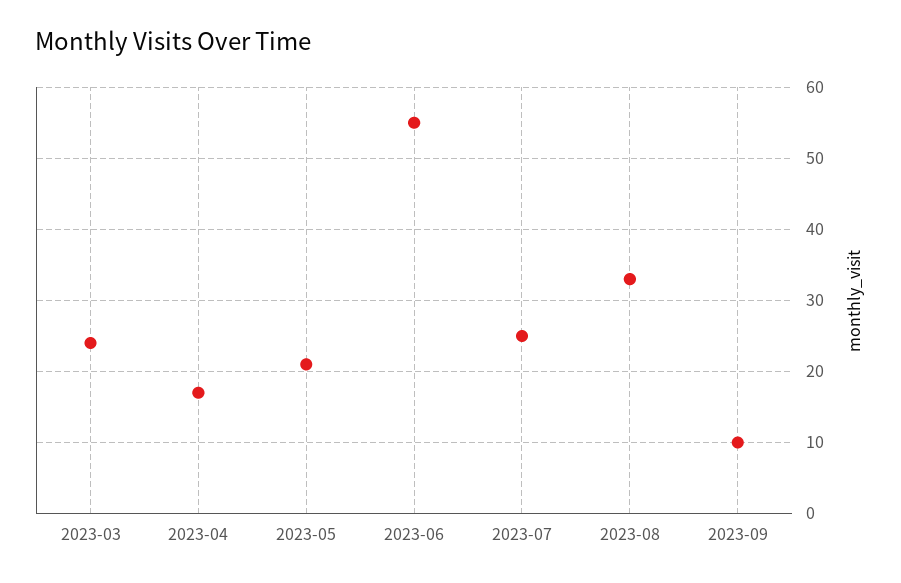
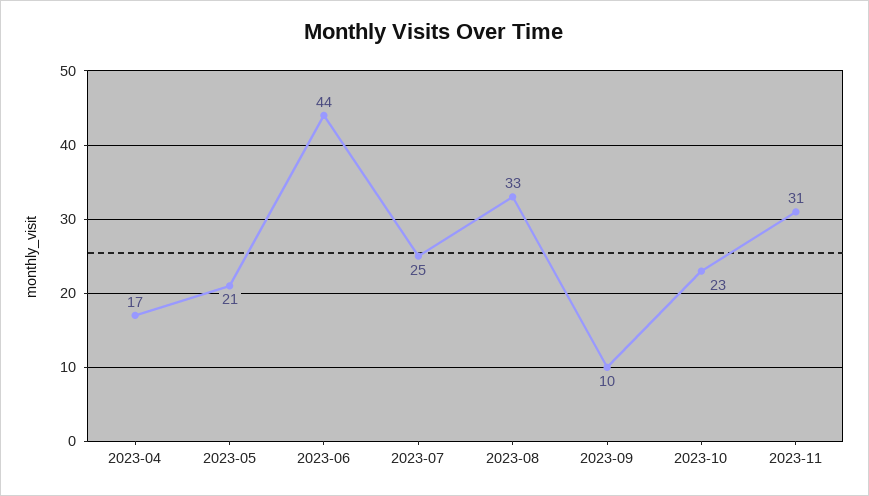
2023-03: 24 -> none
2023-06: 55 -> 44
2023-10: none -> 23
2023-11: none -> 31

